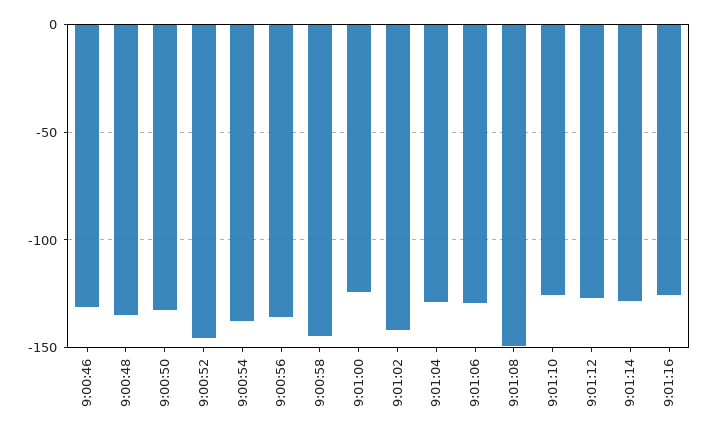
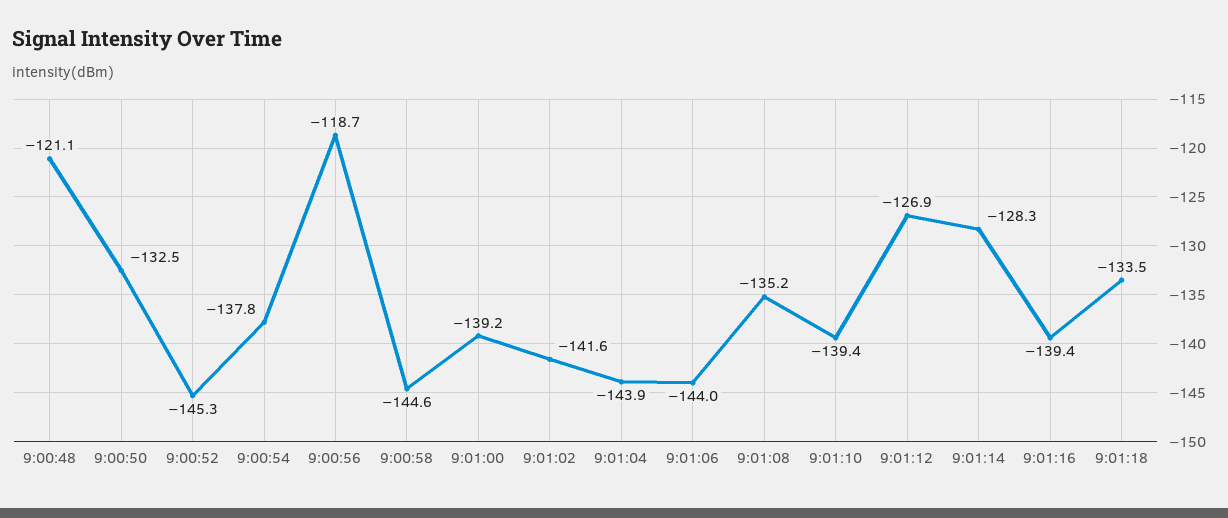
9:00:46: -130 -> none
9:00:48: -135 -> -121.1
9:00:56: -135 -> -118.7
9:01:00: -125 -> -139.2
9:01:04: -130 -> -143.9
9:01:06: -130 -> -144
9:01:08: -150 -> -135.2
9:01:10: -125 -> -139.4
9:01:16: -125 -> -139.4
9:01:18: none -> -133.5

